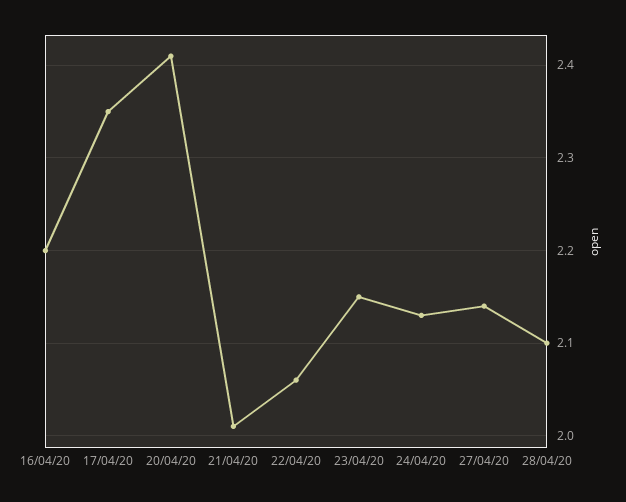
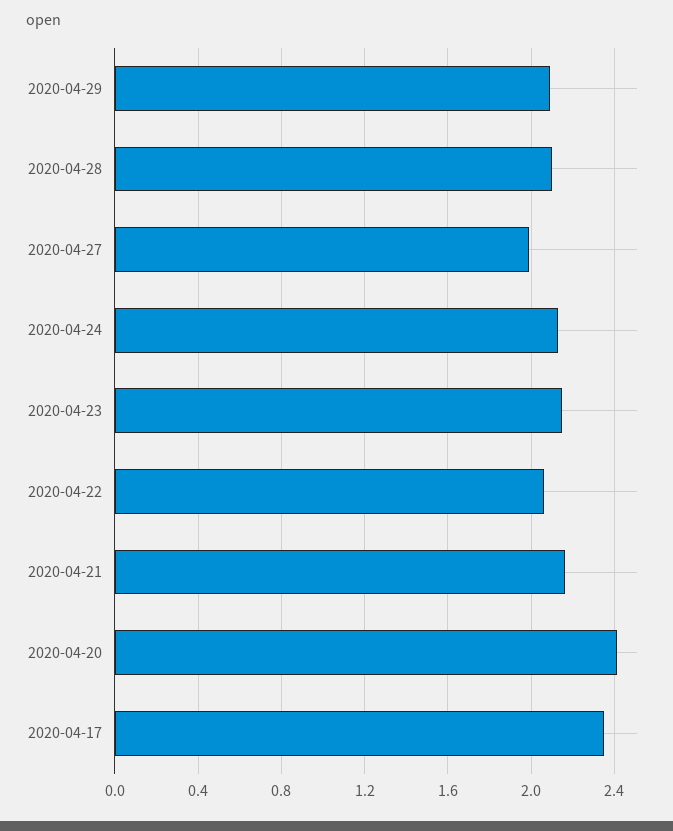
16/04/20: 2.2 -> none
21/04/20: 2.01 -> 2.15
27/04/20: 2.14 -> 2
2020-04-29: none -> 2.1

